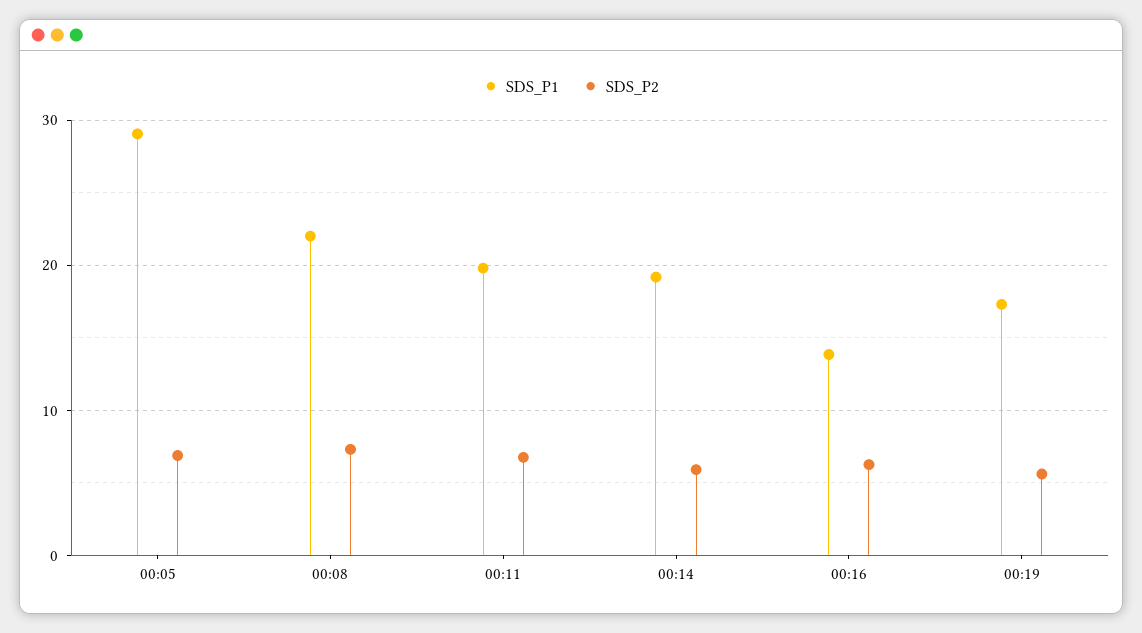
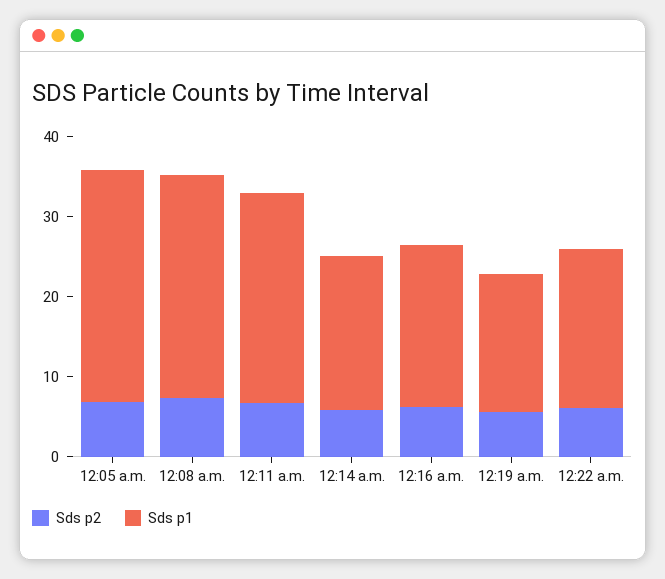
SDS_P1, 00:08: 22 -> 28
SDS_P1, 00:11: 20 -> 26
SDS_P1, 00:16: 14 -> 20
SDS_P2, 12:22 a.m.: none -> 6
SDS_P1, 12:22 a.m.: none -> 20

